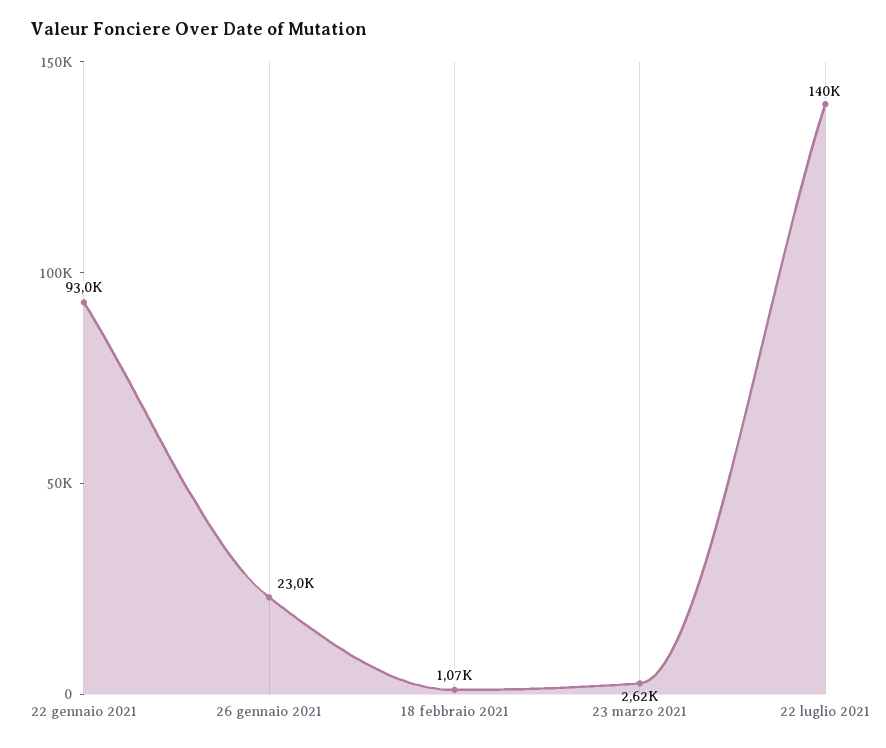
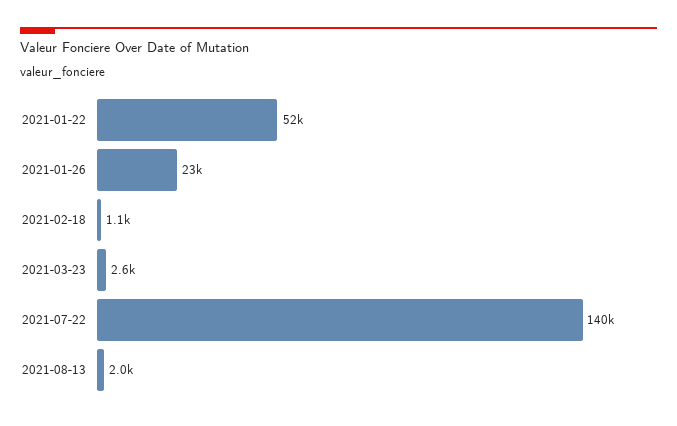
22 gennaio 2021: 93000 -> 52000
2021-08-13: none -> 2000

